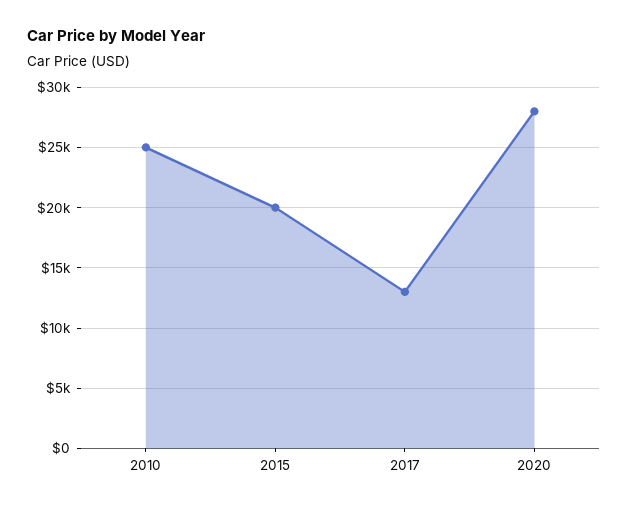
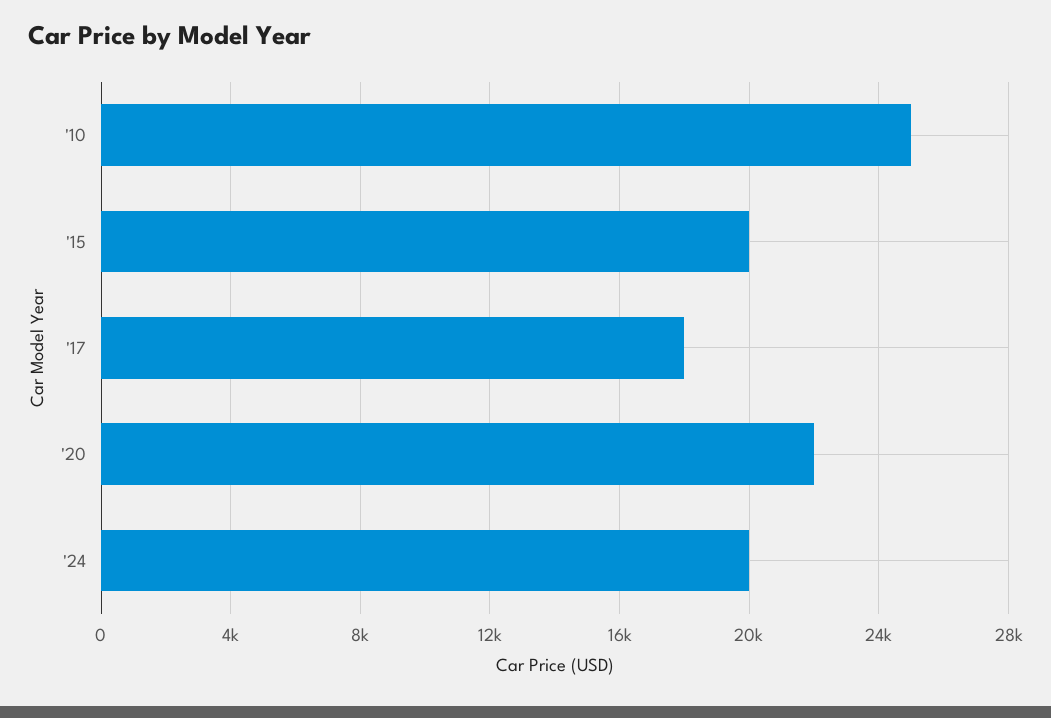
2017: 13000 -> 18000
2020: 28000 -> 22000
'24: none -> 20000

